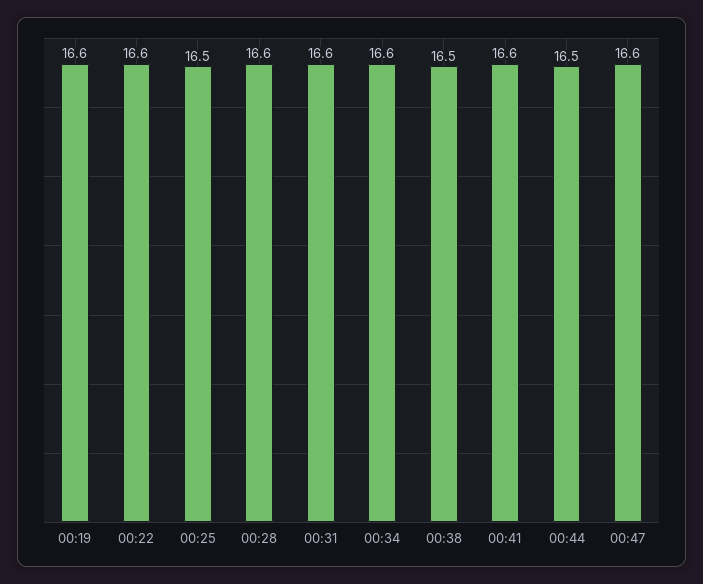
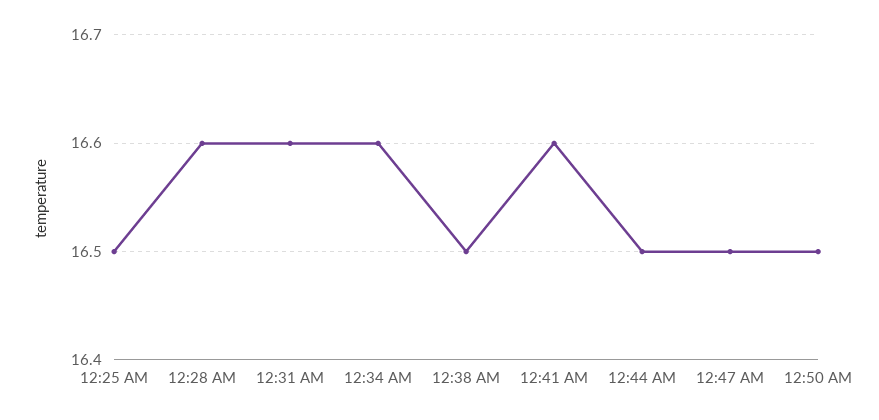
00:19: 16.6 -> none
00:22: 16.6 -> none
00:47: 16.6 -> 16.5
12:50 AM: none -> 16.5

